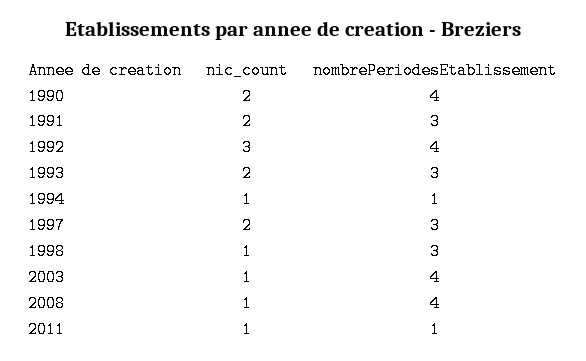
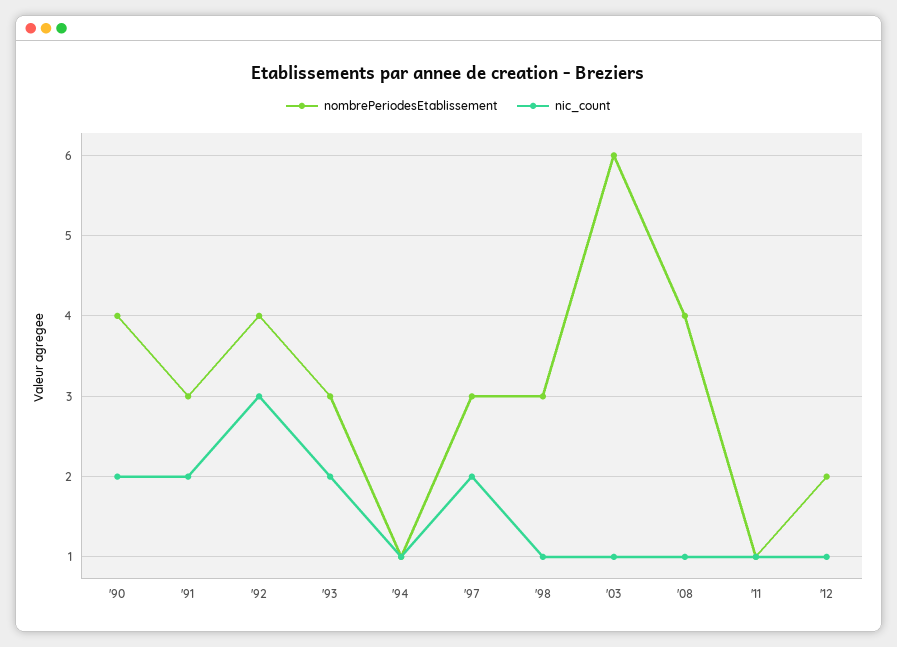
nombrePeriodesEtablissement, 2003: 4 -> 6
nombrePeriodesEtablissement, '12: none -> 2
nic_count, '12: none -> 1

